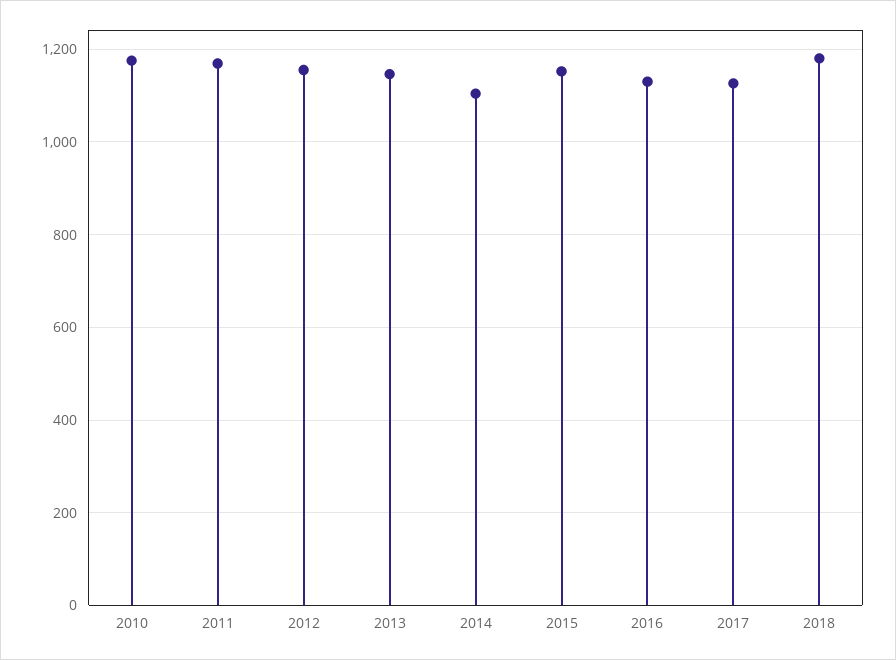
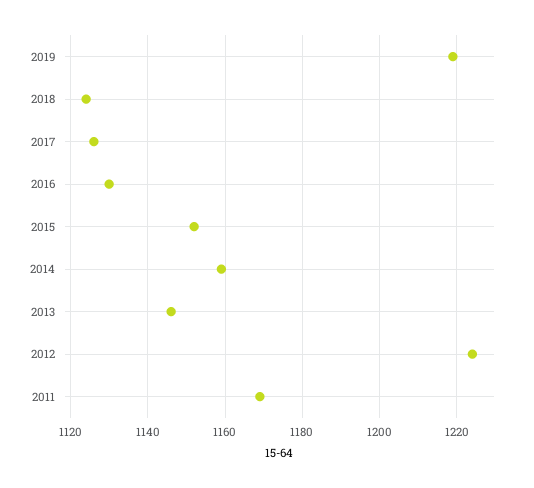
2010: 1180 -> none
2012: 1160 -> 1225
2014: 1100 -> 1160
2018: 1180 -> 1125
2019: none -> 1220

